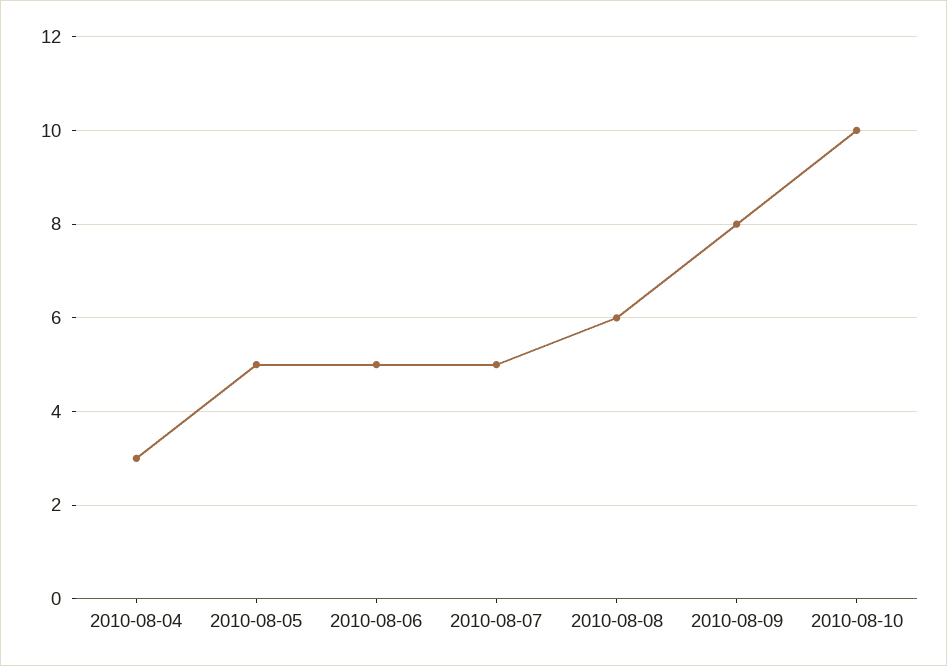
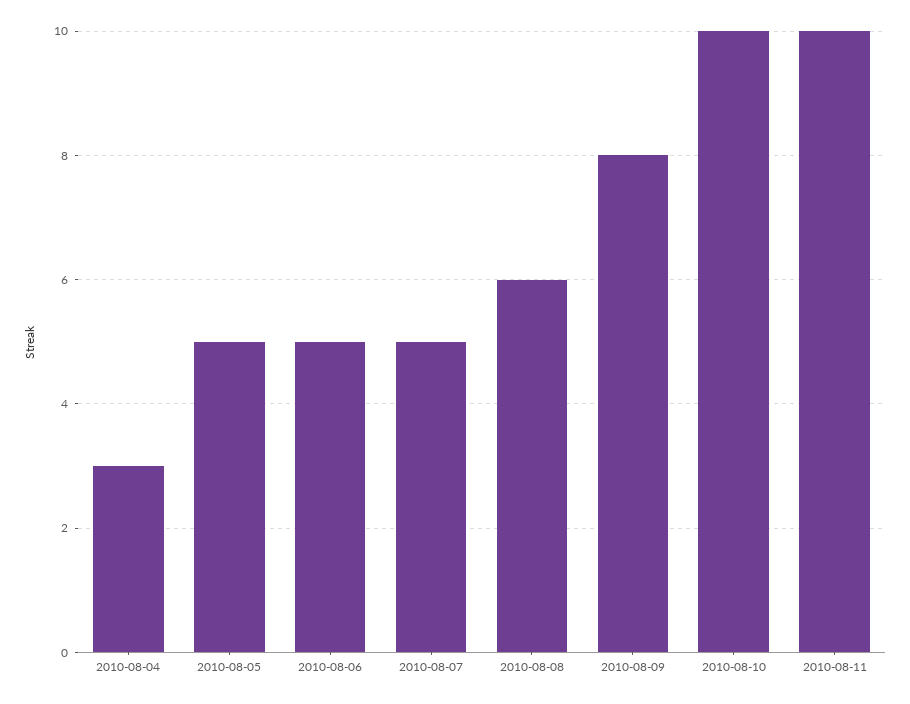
2010-08-11: none -> 10

